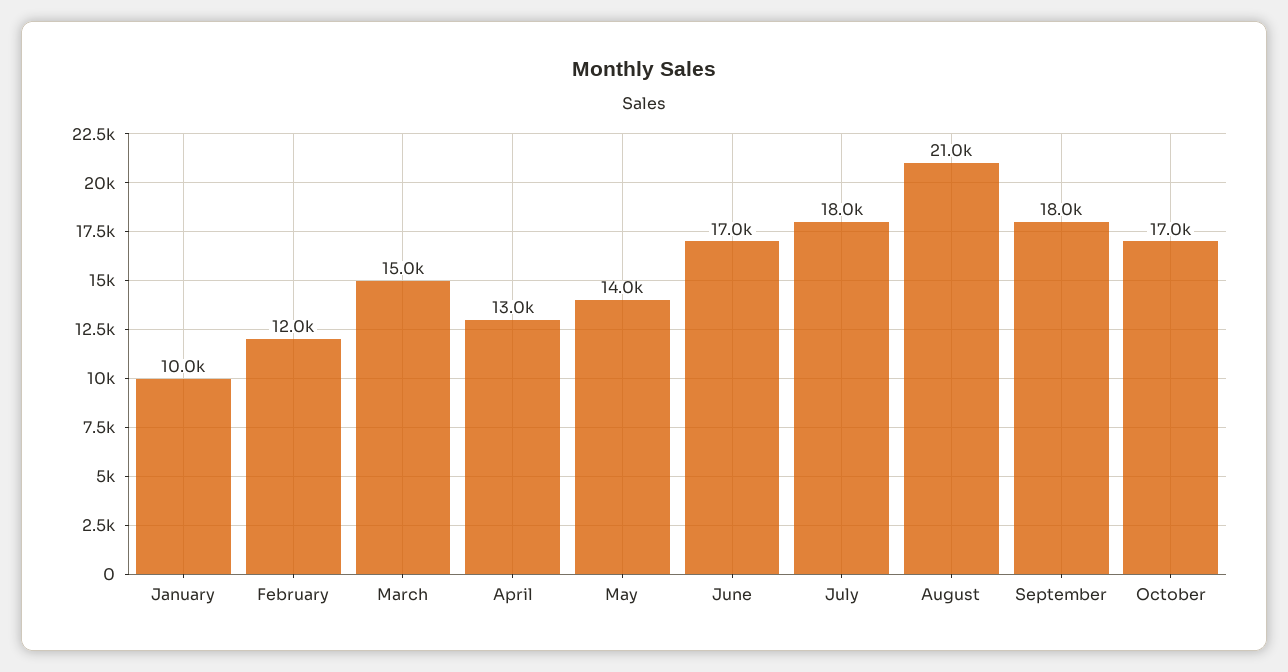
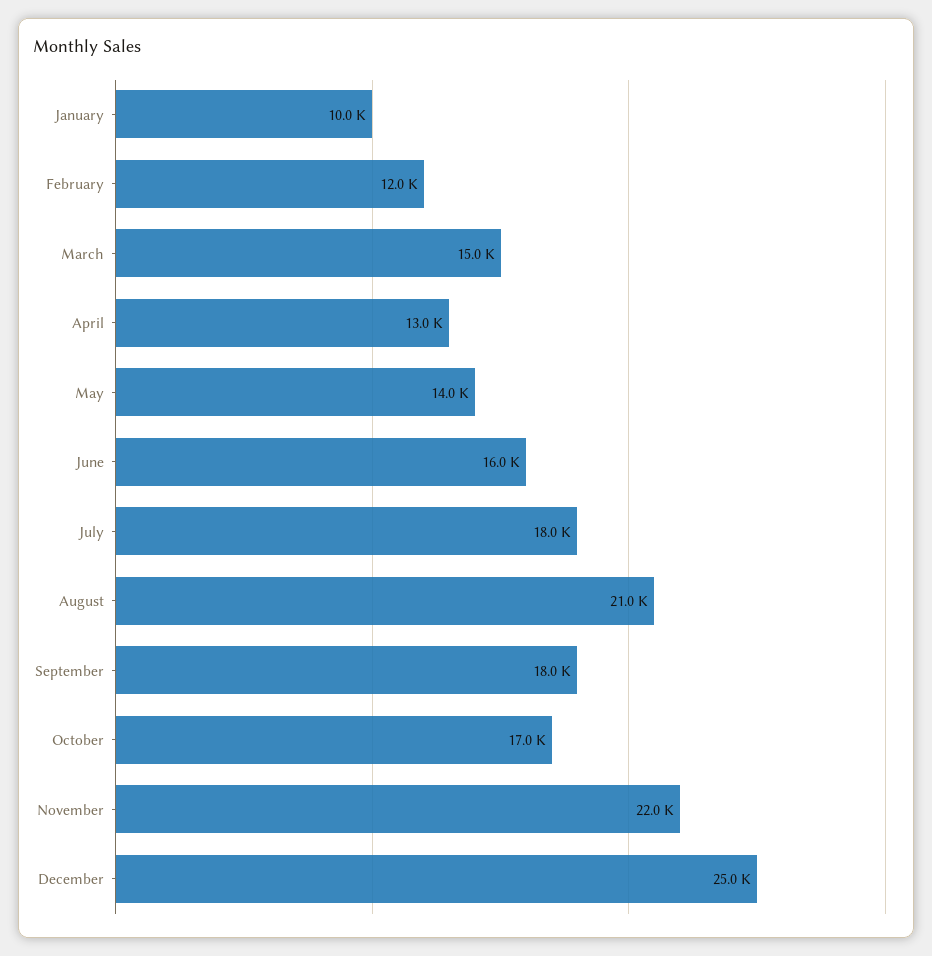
June: 17000 -> 16000
November: none -> 22000
December: none -> 25000

